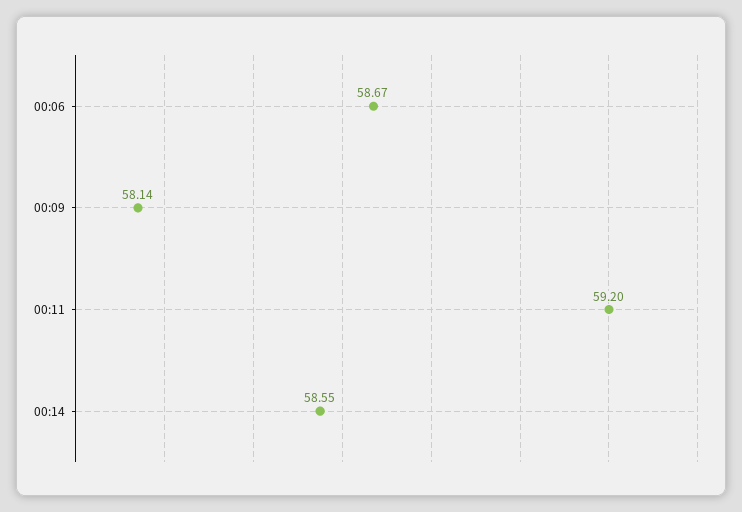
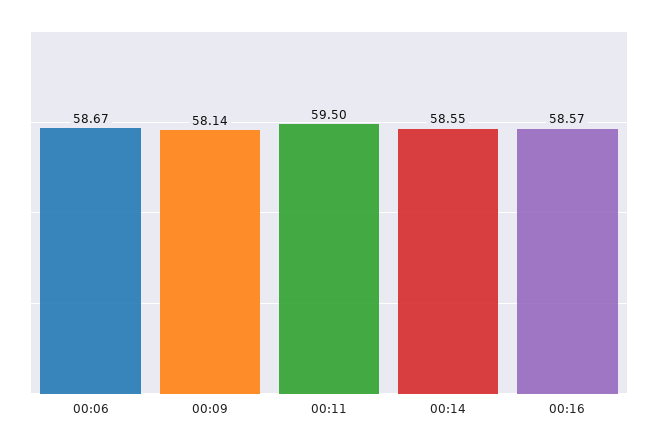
00:11: 59.2 -> 59.5
00:16: none -> 58.57

